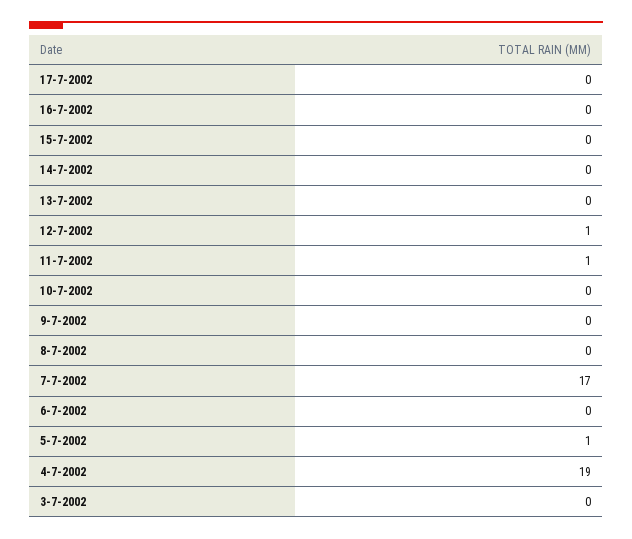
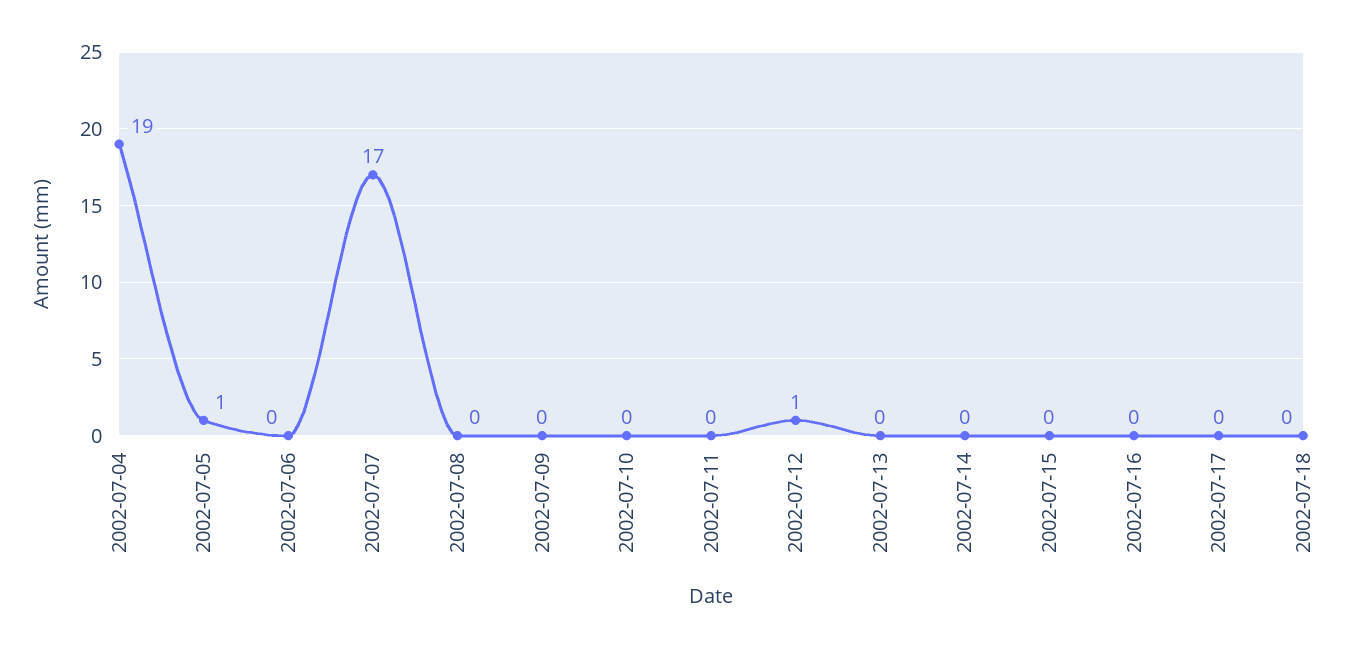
11-7-2002: 1 -> 0
3-7-2002: 0 -> none
2002-07-18: none -> 0

